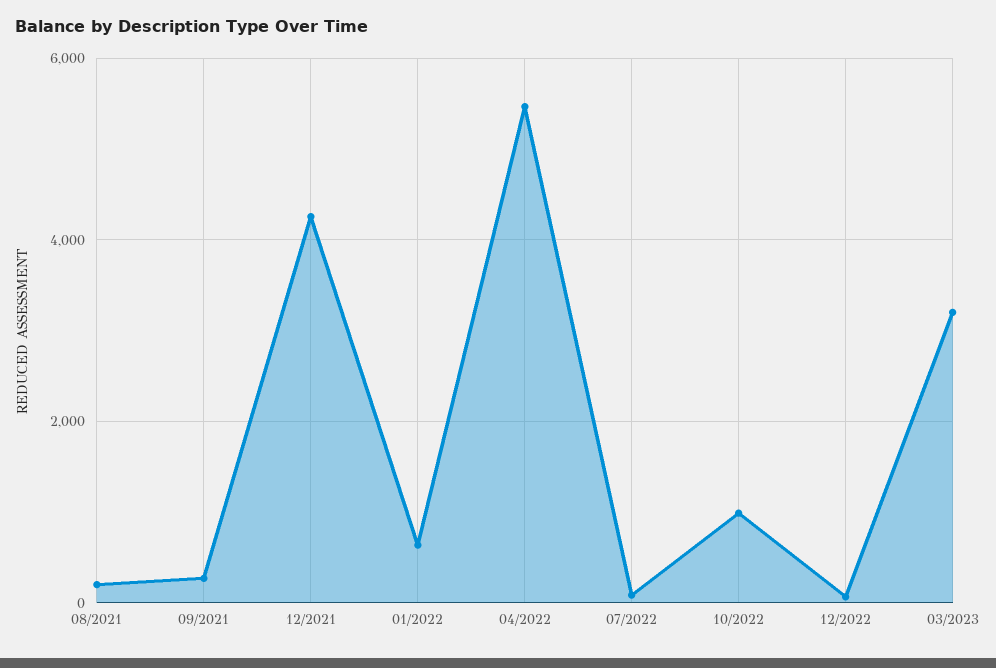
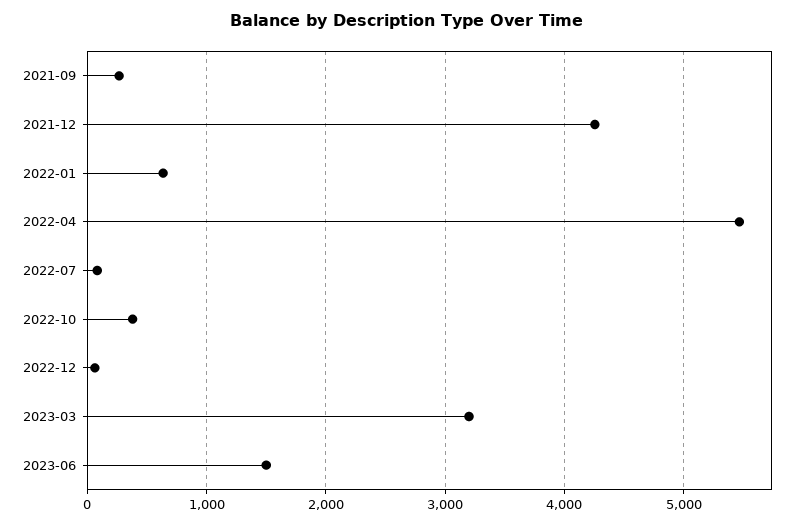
08/2021: 200 -> none
10/2022: 1000 -> 400
2023-06: none -> 1500

